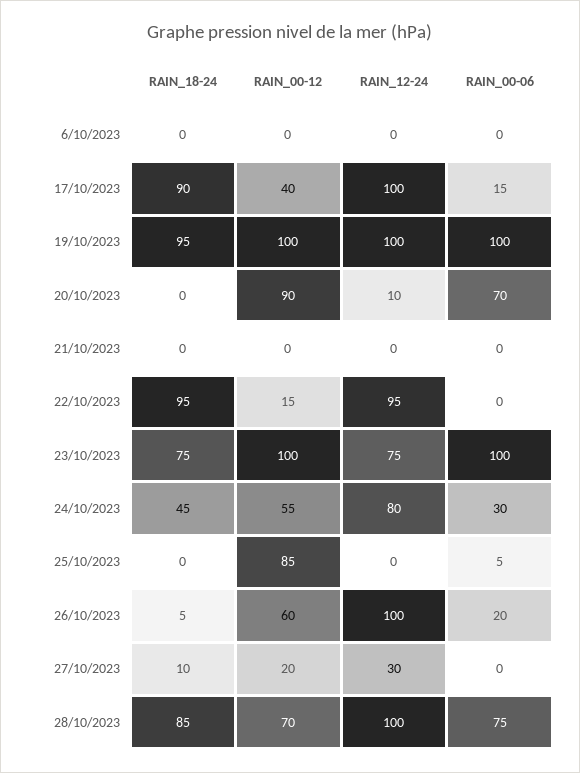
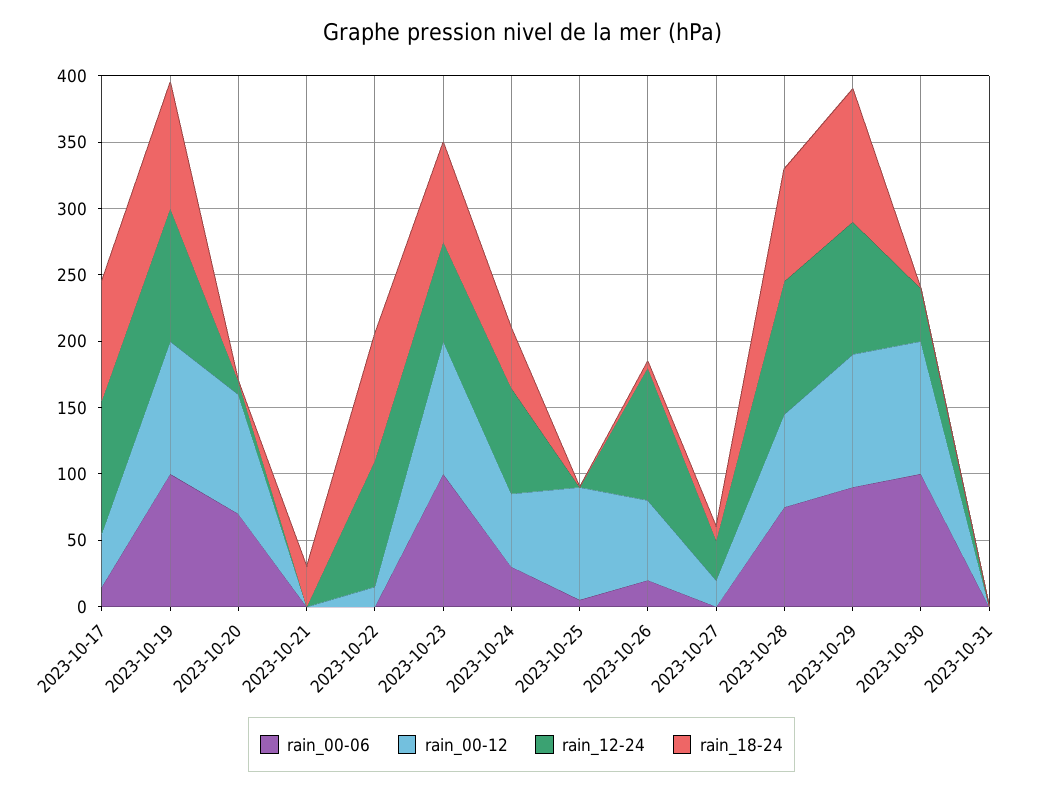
RAIN_18-24, 6/10/2023: 0 -> none
RAIN_00-12, 6/10/2023: 0 -> none
RAIN_12-24, 6/10/2023: 0 -> none
RAIN_00-06, 6/10/2023: 0 -> none
RAIN_18-24, 21/10/2023: 0 -> 30
RAIN_00-06, 2023-10-29: none -> 90
RAIN_00-12, 2023-10-29: none -> 100
RAIN_12-24, 2023-10-29: none -> 100
RAIN_18-24, 2023-10-29: none -> 100
RAIN_00-06, 2023-10-30: none -> 100
RAIN_00-12, 2023-10-30: none -> 100
RAIN_12-24, 2023-10-30: none -> 40
RAIN_18-24, 2023-10-30: none -> 0
RAIN_00-06, 2023-10-31: none -> 0
RAIN_00-12, 2023-10-31: none -> 0
RAIN_12-24, 2023-10-31: none -> 0
RAIN_18-24, 2023-10-31: none -> 0

